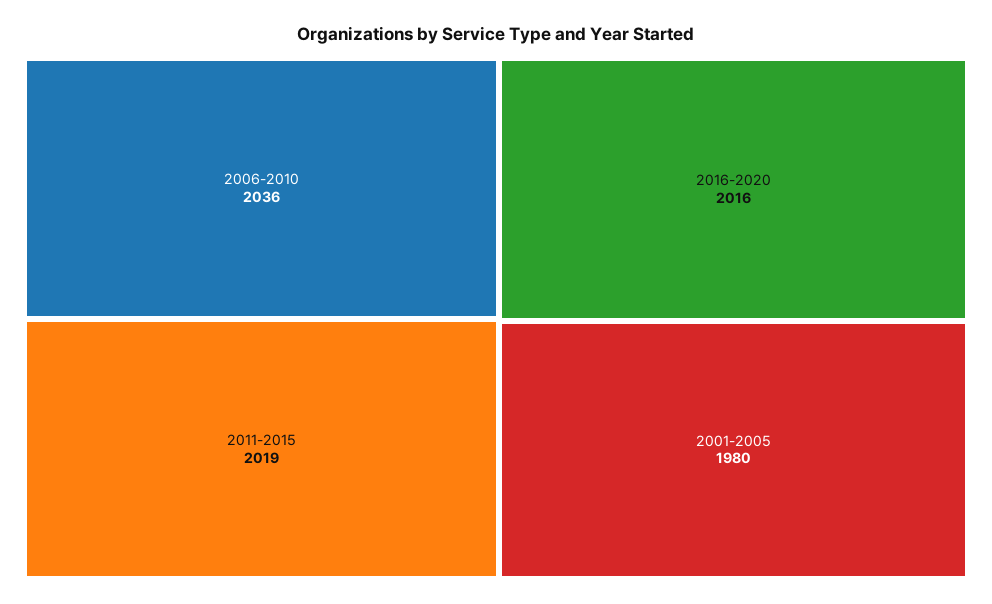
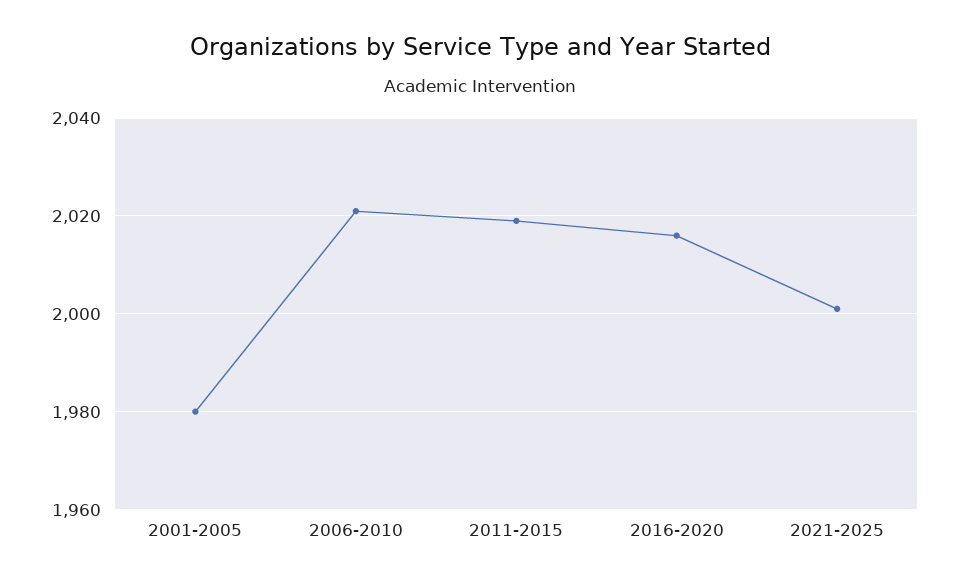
2006-2010: 2036 -> 2020
2021-2025: none -> 2000

